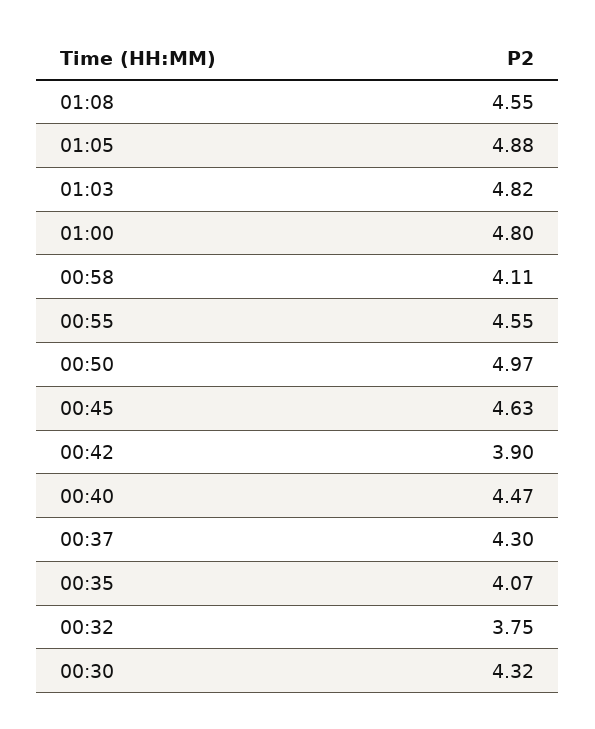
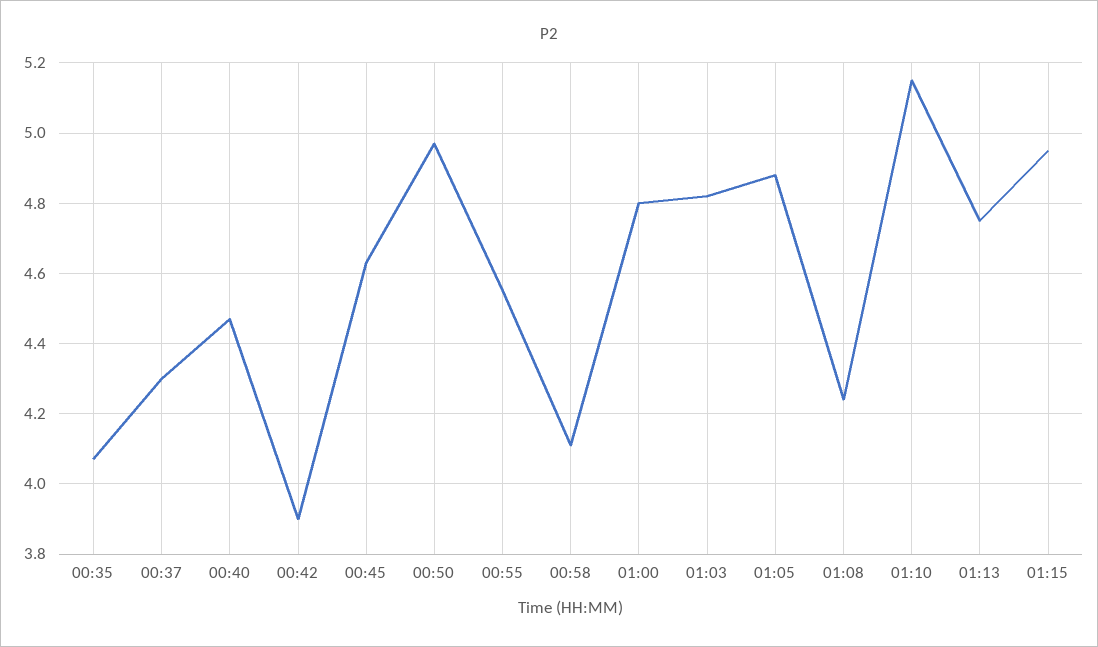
01:08: 4.55 -> 4.25
00:32: 3.75 -> none
00:30: 4.32 -> none
01:10: none -> 5.15
01:13: none -> 4.75
01:15: none -> 4.95

